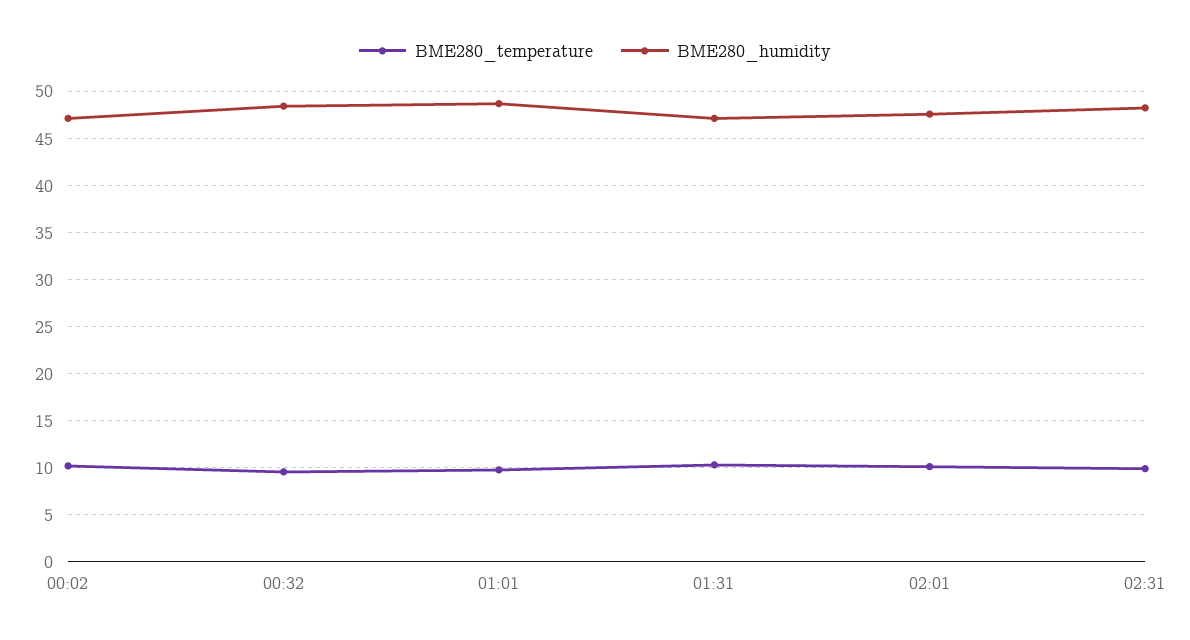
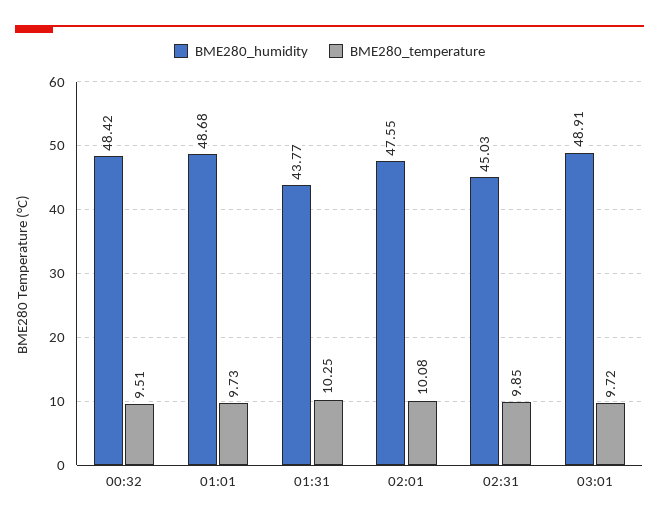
BME280_temperature, 00:02: 10 -> none
BME280_humidity, 00:02: 47 -> none
BME280_humidity, 01:31: 47 -> 43.77
BME280_humidity, 02:31: 48 -> 45.03
BME280_humidity, 03:01: none -> 48.91
BME280_temperature, 03:01: none -> 9.72

